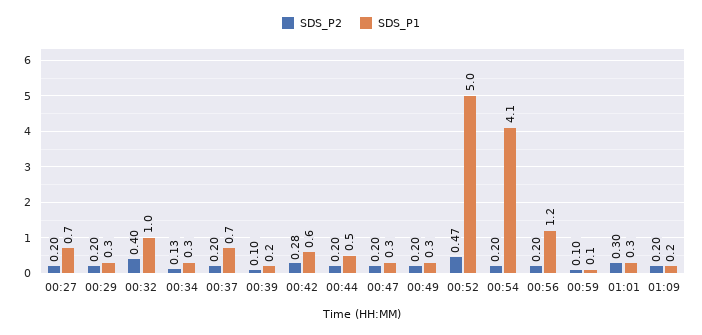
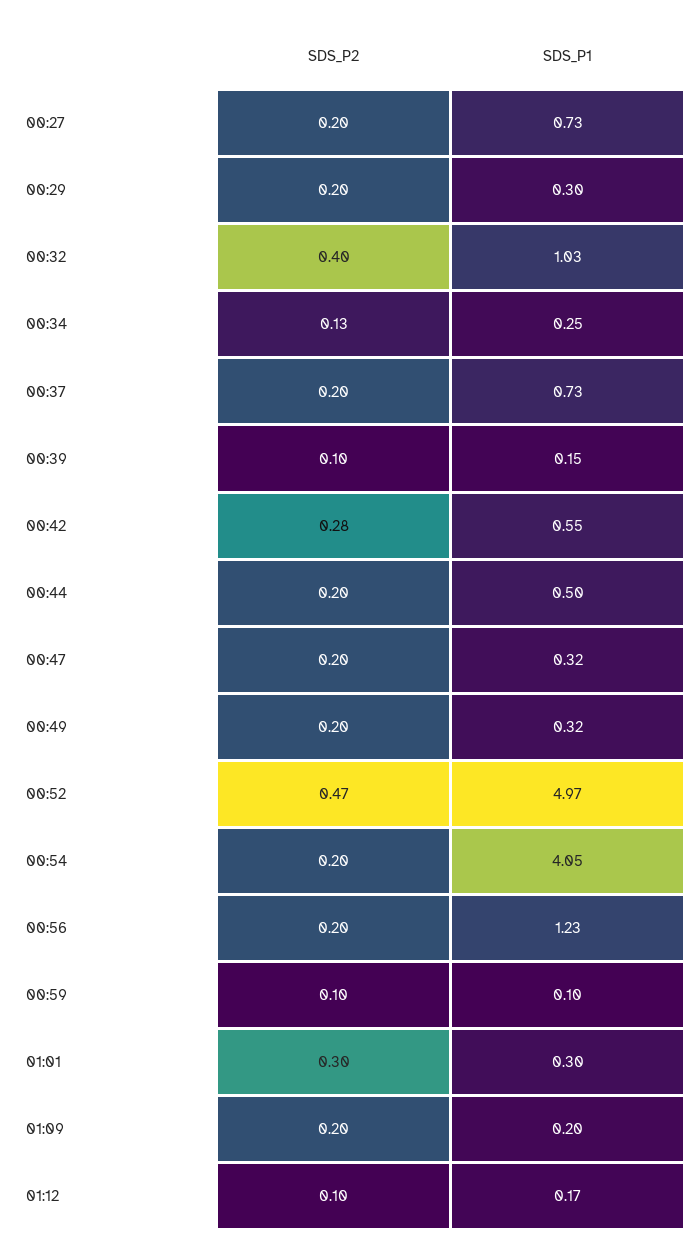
SDS_P2, 01:12: none -> 0.1
SDS_P1, 01:12: none -> 0.17

